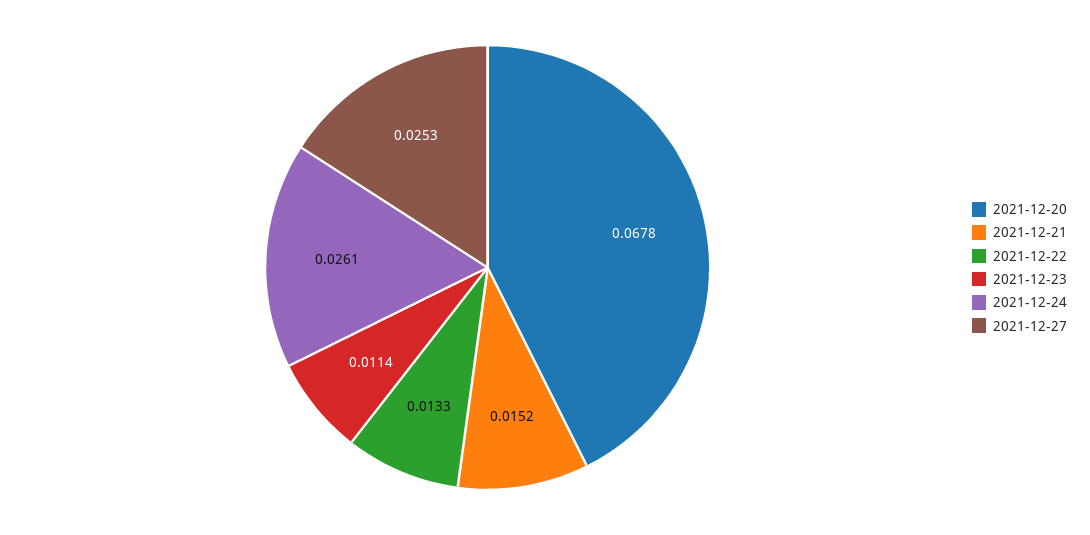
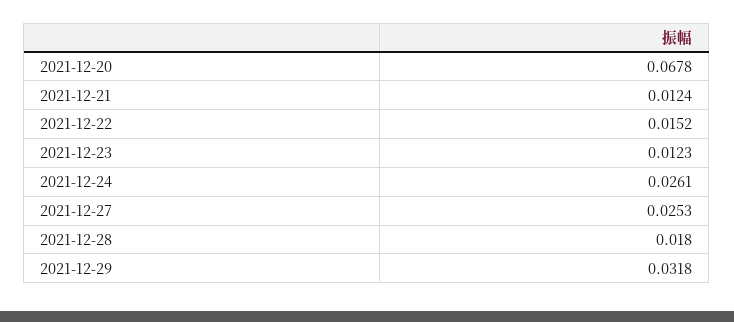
2021-12-21: 0.0152 -> 0.0124
2021-12-22: 0.0133 -> 0.0152
2021-12-23: 0.0114 -> 0.0123
2021-12-28: none -> 0.018
2021-12-29: none -> 0.0318

